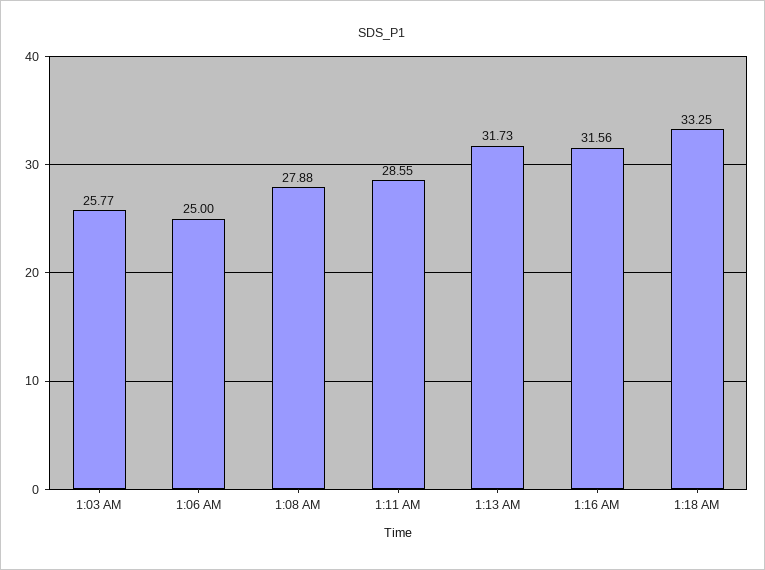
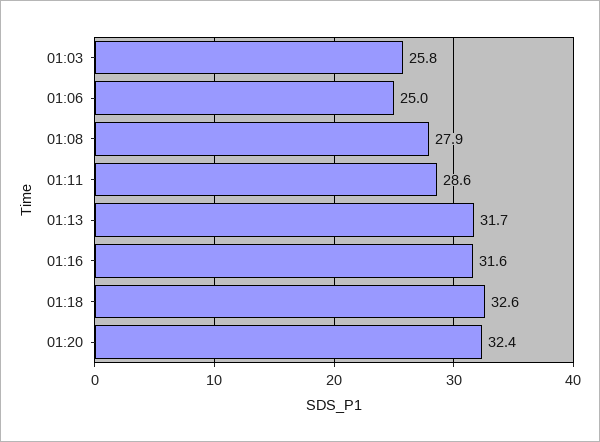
1:18 AM: 33.25 -> 32.6
01:20: none -> 32.4

